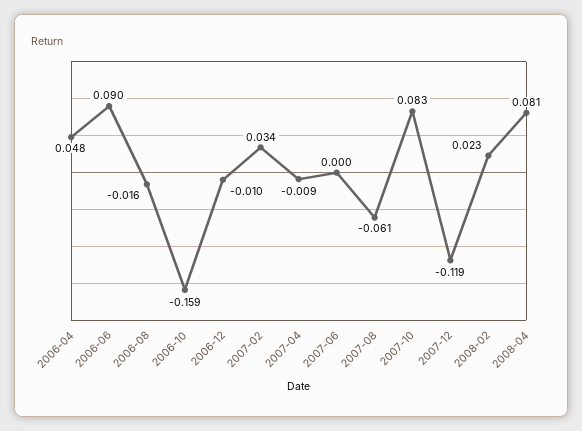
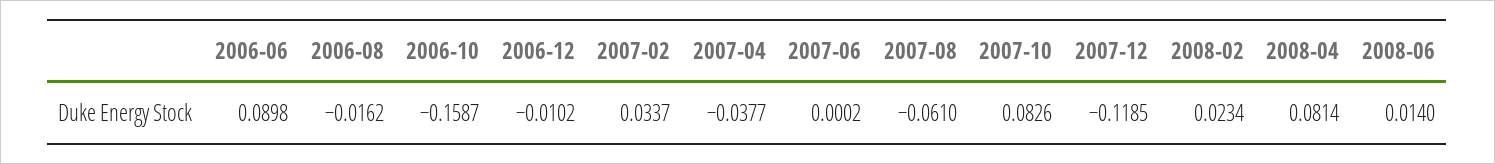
2006-04: 0.048 -> none
2007-04: -0.009 -> -0.0377
2008-06: none -> 0.014

